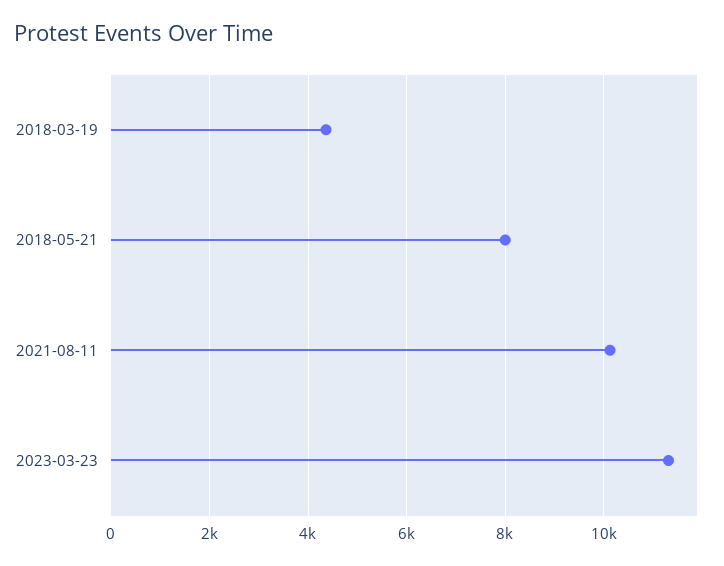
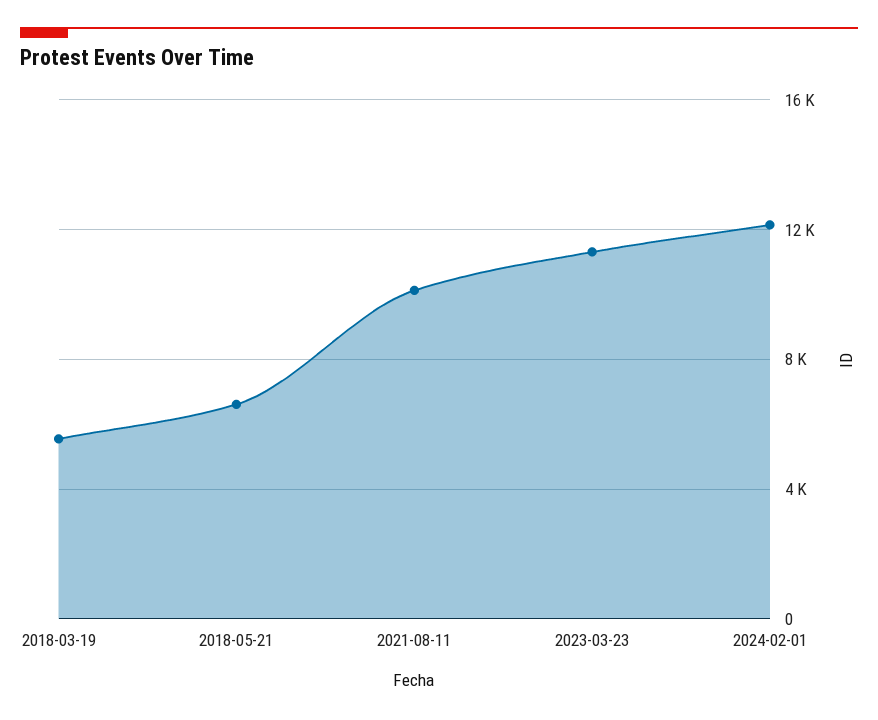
2018-03-19: 4400 -> 5500
2018-05-21: 8000 -> 6500
2024-02-01: none -> 12000

